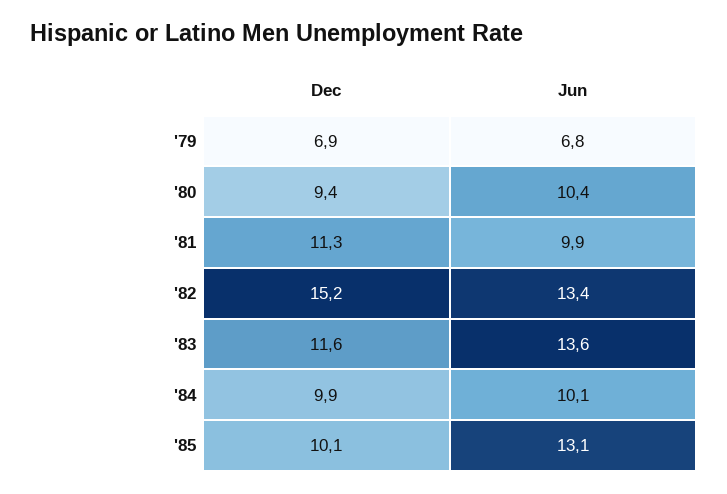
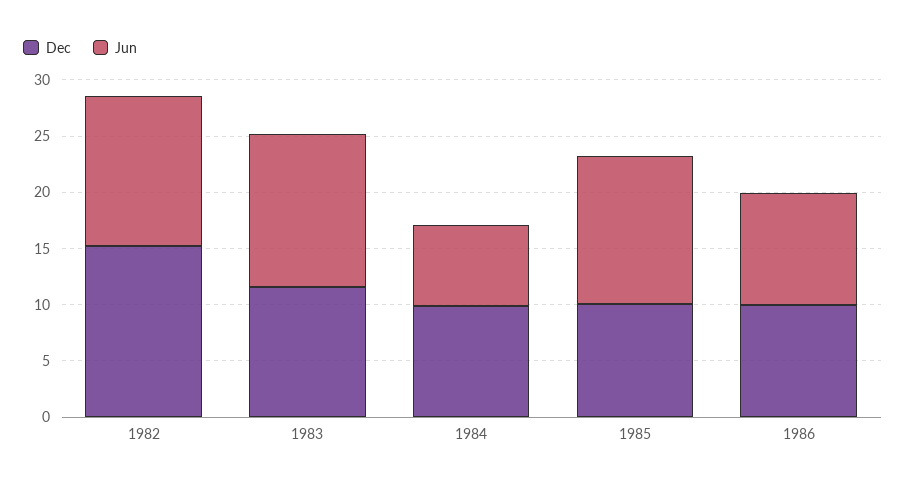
Dec, '79: 6.9 -> none
Jun, '79: 6.8 -> none
Dec, '80: 9.4 -> none
Jun, '80: 10.4 -> none
Dec, '81: 11.3 -> none
Jun, '81: 9.9 -> none
Jun, '84: 10.1 -> 7
Dec, 1986: none -> 10
Jun, 1986: none -> 10

